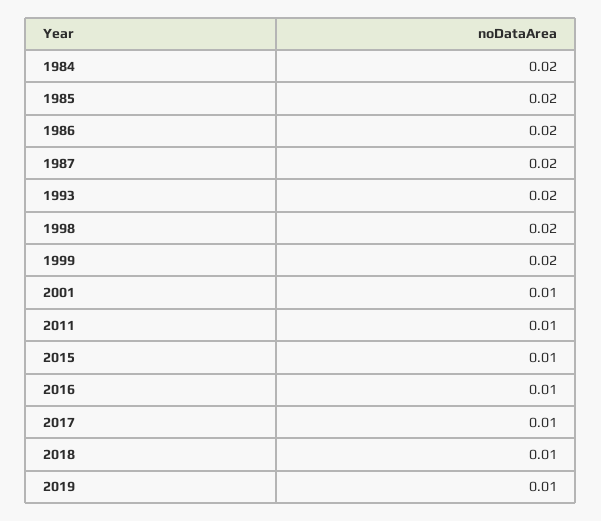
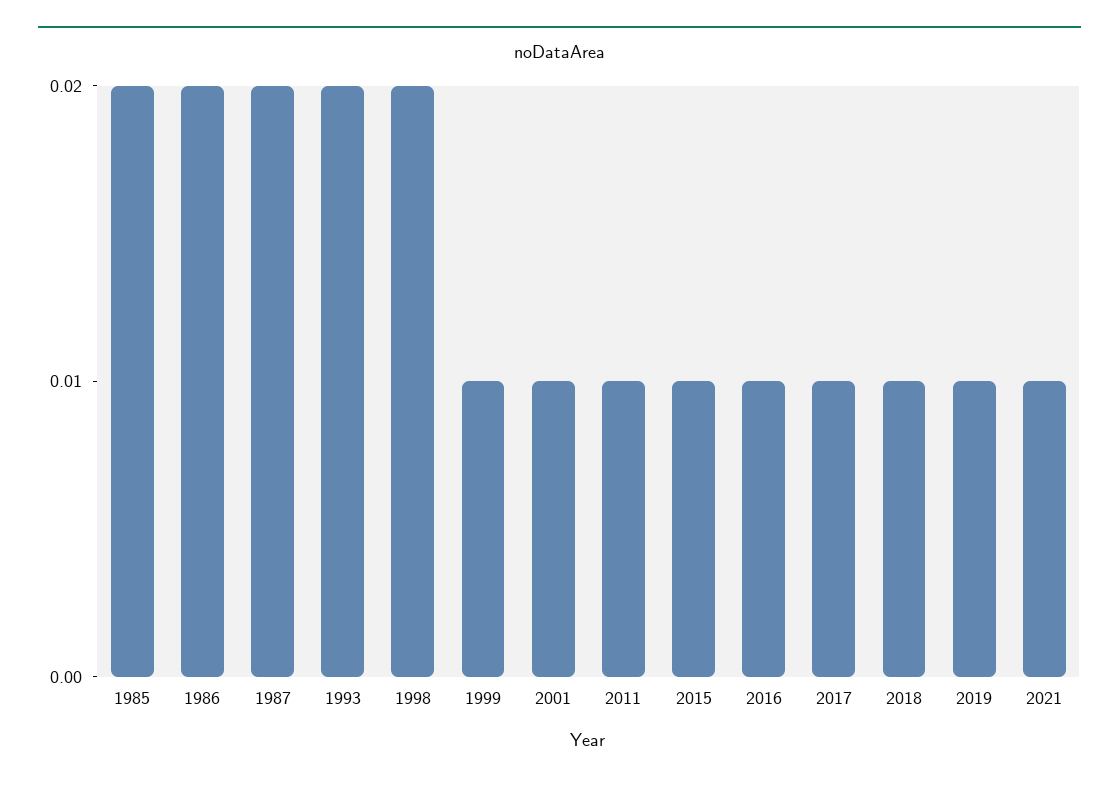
1984: 0.02 -> none
1999: 0.02 -> 0.01
2021: none -> 0.01

